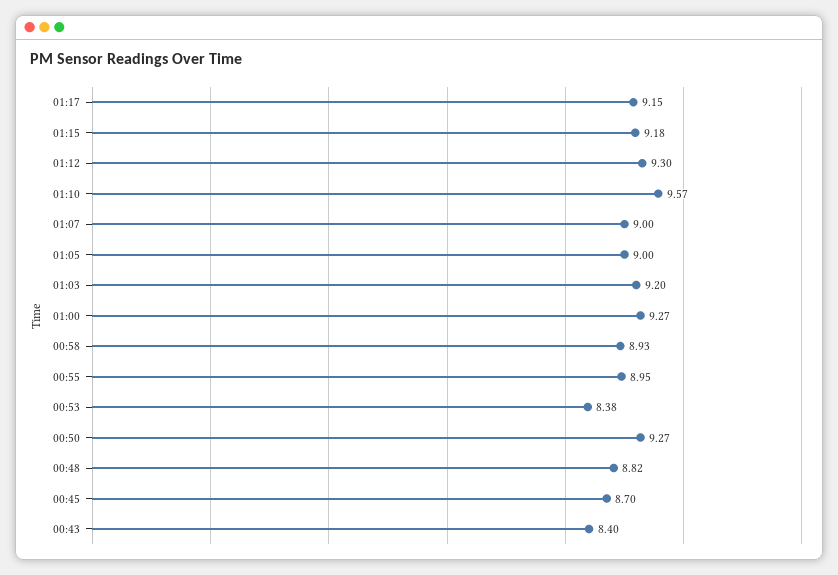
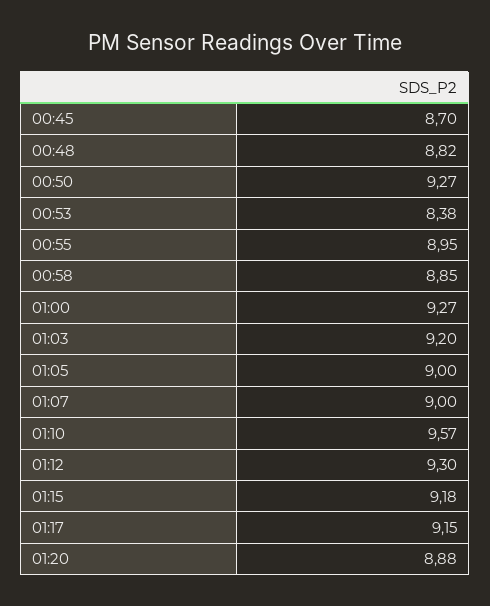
00:58: 8.93 -> 8.85
00:43: 8.4 -> none
01:20: none -> 8.88

